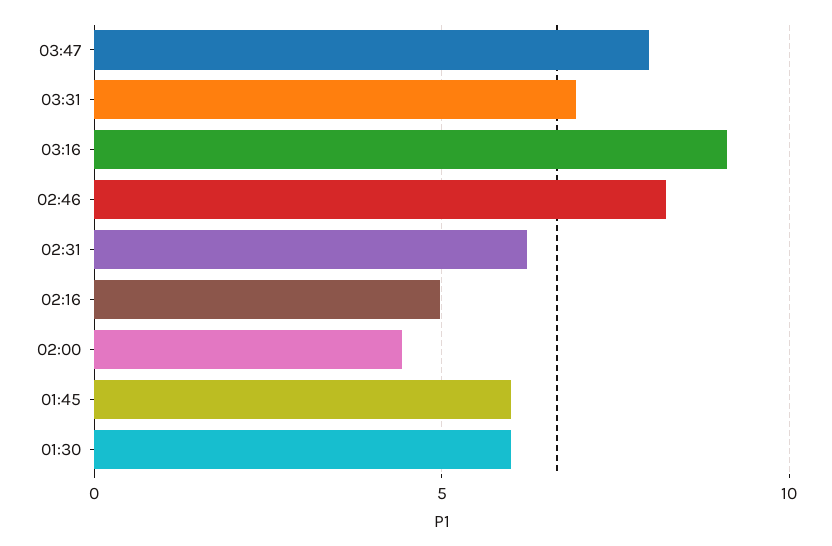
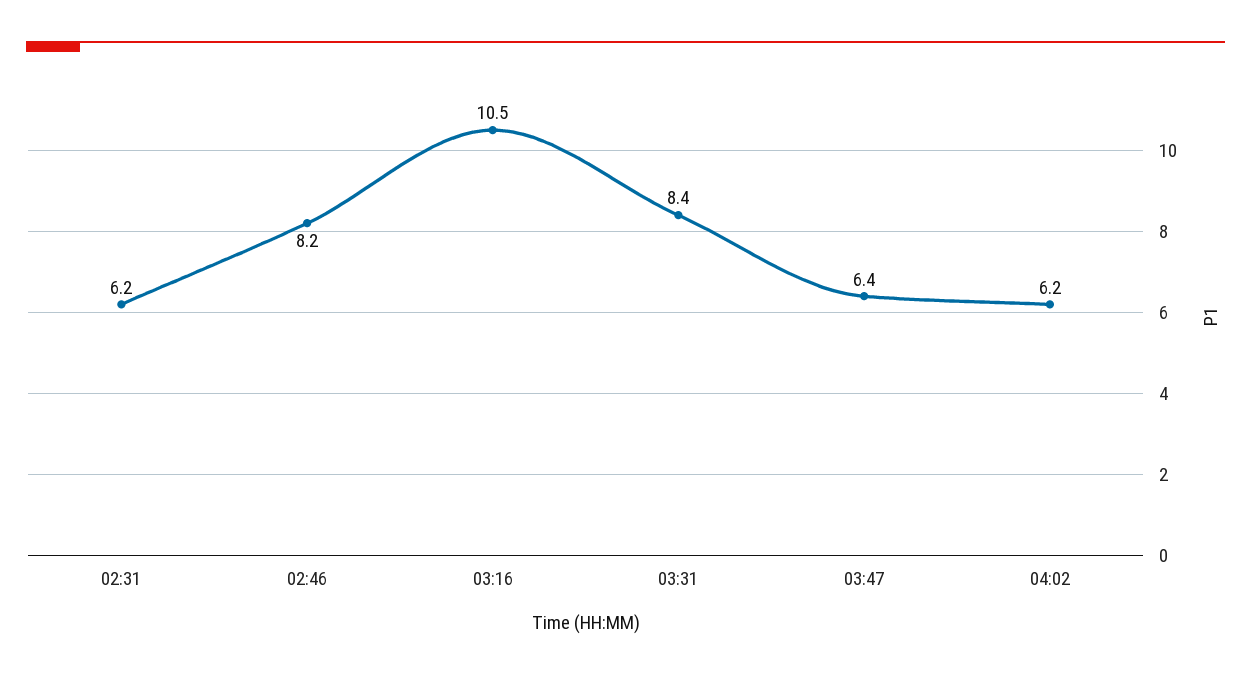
03:47: 8 -> 6.4
03:31: 7 -> 8.4
03:16: 9 -> 10.5
02:16: 5 -> none
02:00: 4.5 -> none
01:45: 6 -> none
01:30: 6 -> none
04:02: none -> 6.2

